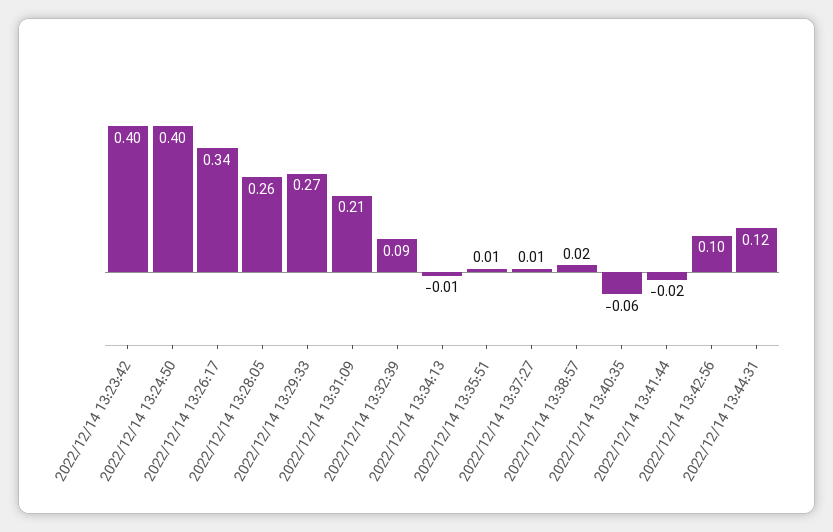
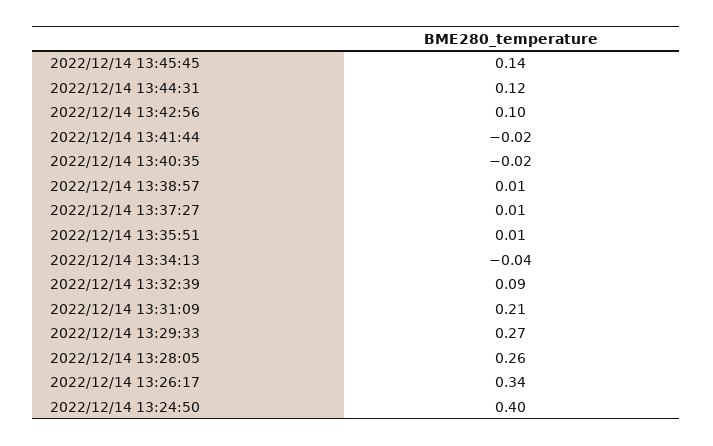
2022/12/14 13:23:42: 0.4 -> none
2022/12/14 13:34:13: -0.01 -> -0.04
2022/12/14 13:38:57: 0.02 -> 0.01
2022/12/14 13:40:35: -0.06 -> -0.02
2022/12/14 13:45:45: none -> 0.14

